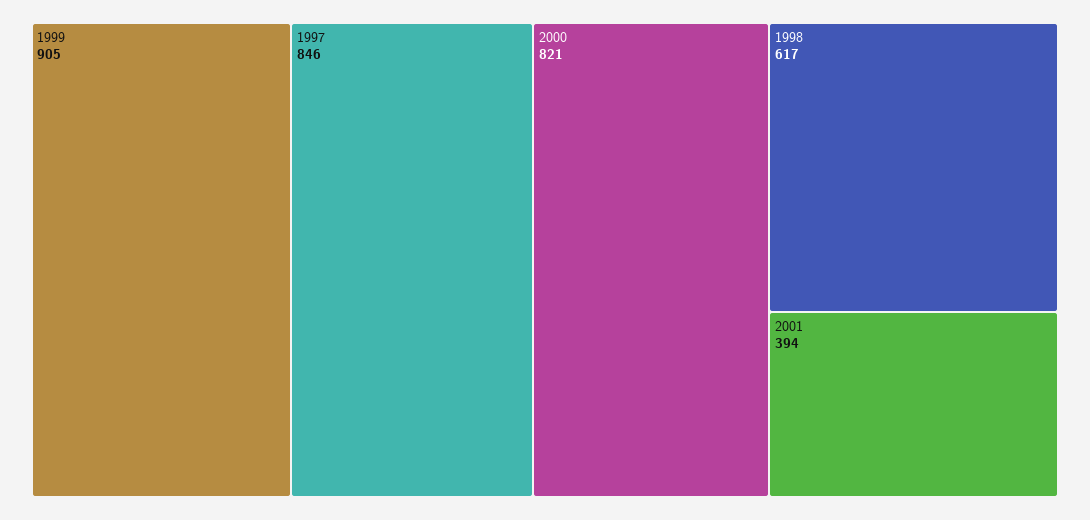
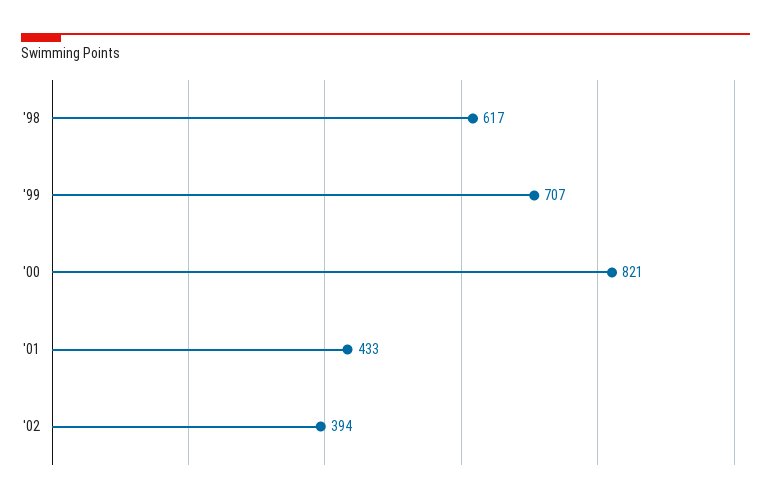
1999: 905 -> 707
1997: 846 -> none
2001: 394 -> 433
'02: none -> 394

